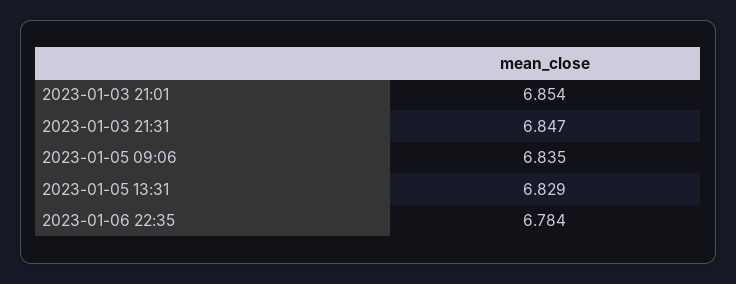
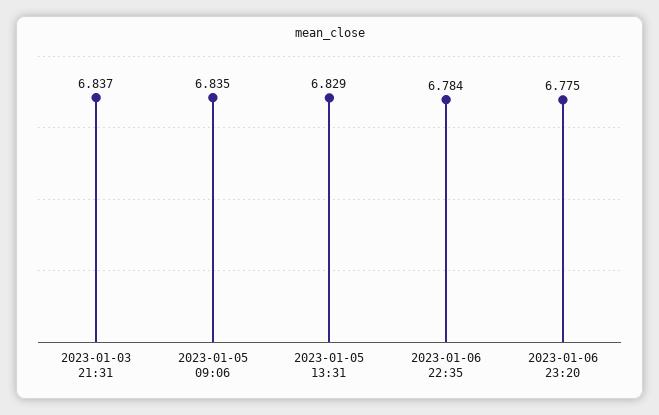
2023-01-03 21:01: 6.854 -> none
2023-01-03 21:31: 6.847 -> 6.837
2023-01-06 23:20: none -> 6.775

